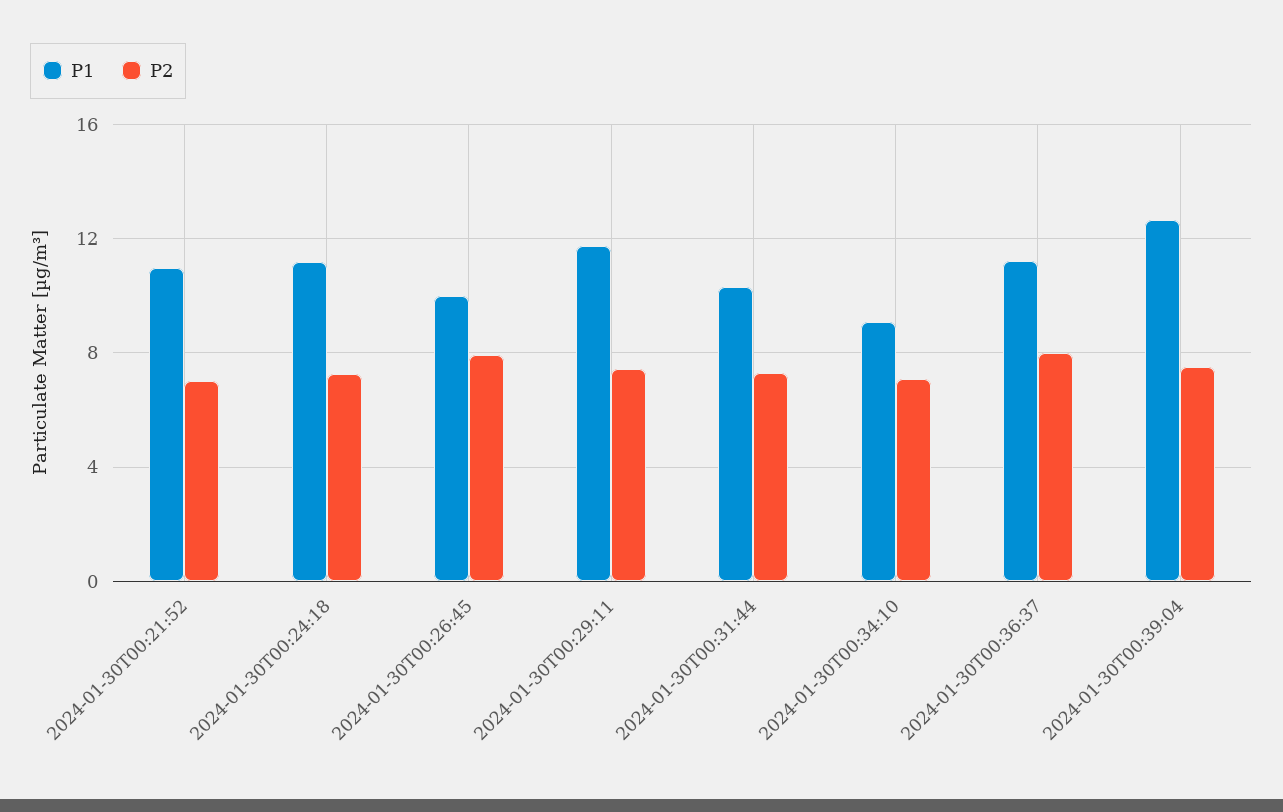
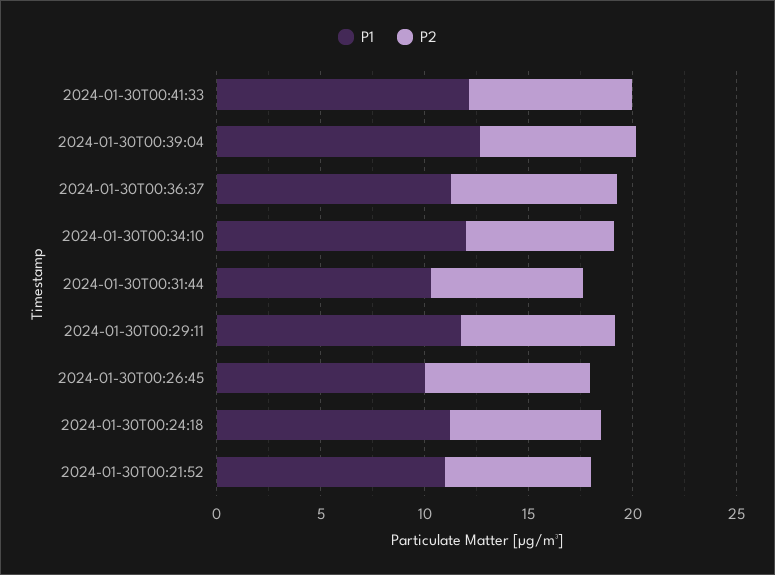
P1, 2024-01-30T00:34:10: 9 -> 12
P1, 2024-01-30T00:41:33: none -> 12
P2, 2024-01-30T00:41:33: none -> 8

